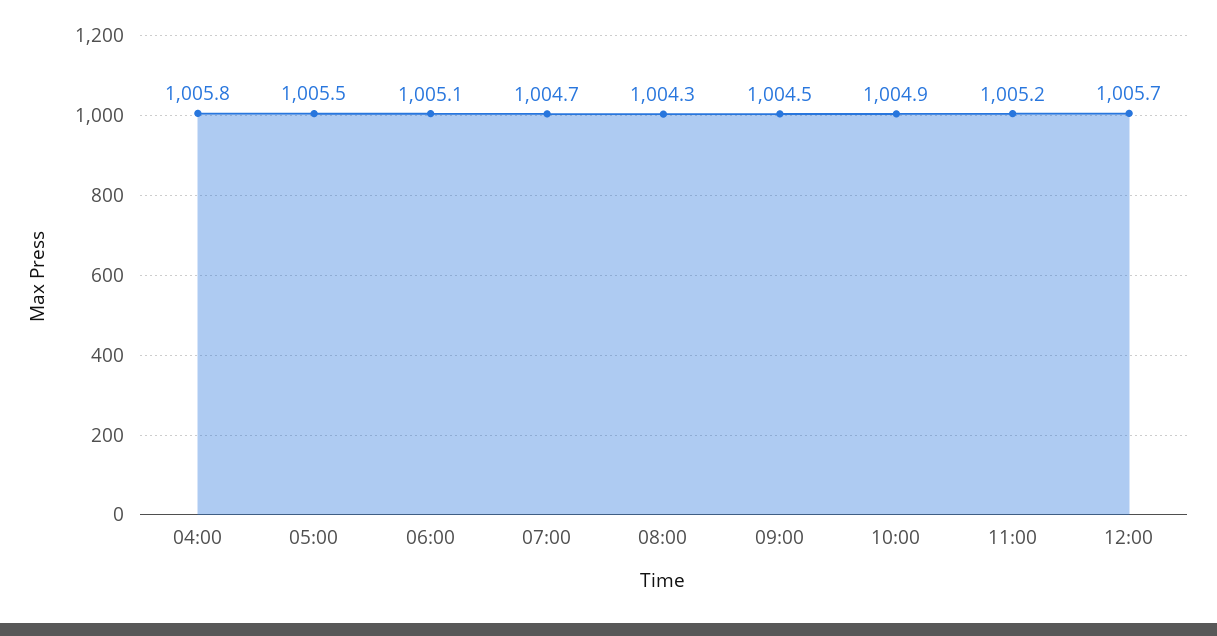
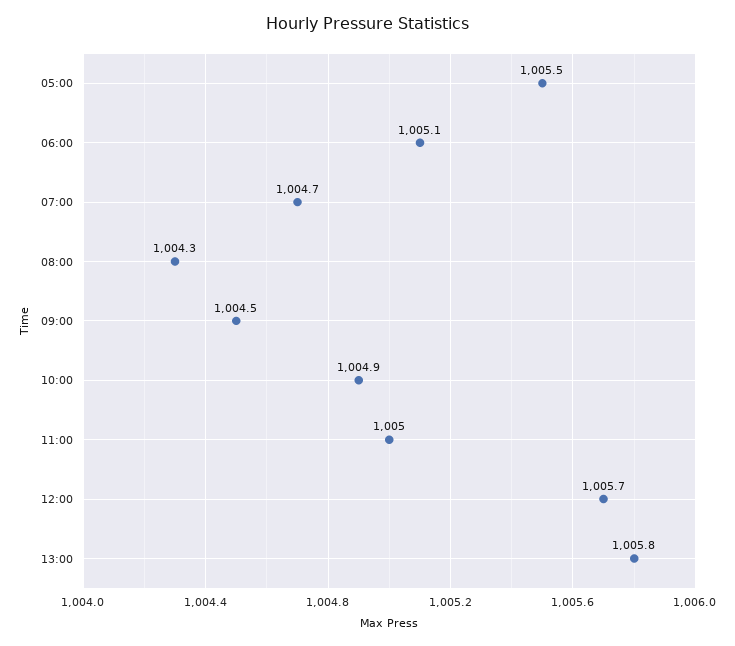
04:00: 1005.8 -> none
11:00: 1005.2 -> 1005
13:00: none -> 1005.8

